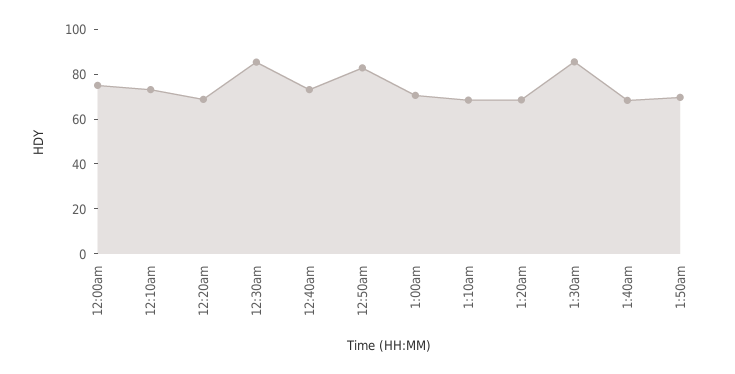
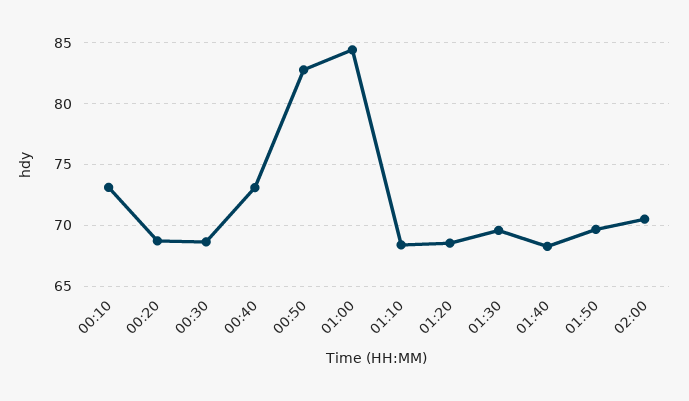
12:00am: 75 -> none
12:30am: 85 -> 68.5
1:00am: 70 -> 84.5
1:30am: 85 -> 69.5
02:00: none -> 70.5

